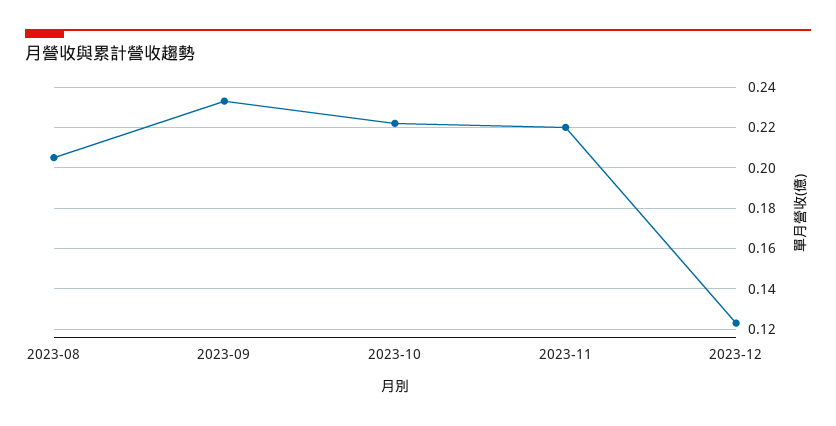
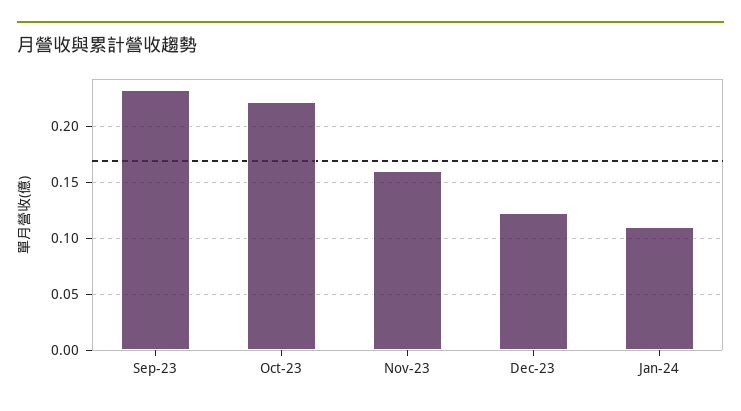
2023-08: 0.205 -> none
2023-11: 0.22 -> 0.16
Jan-24: none -> 0.11

